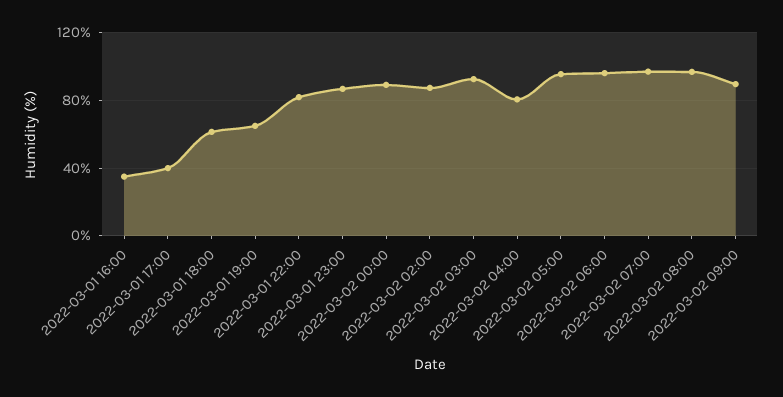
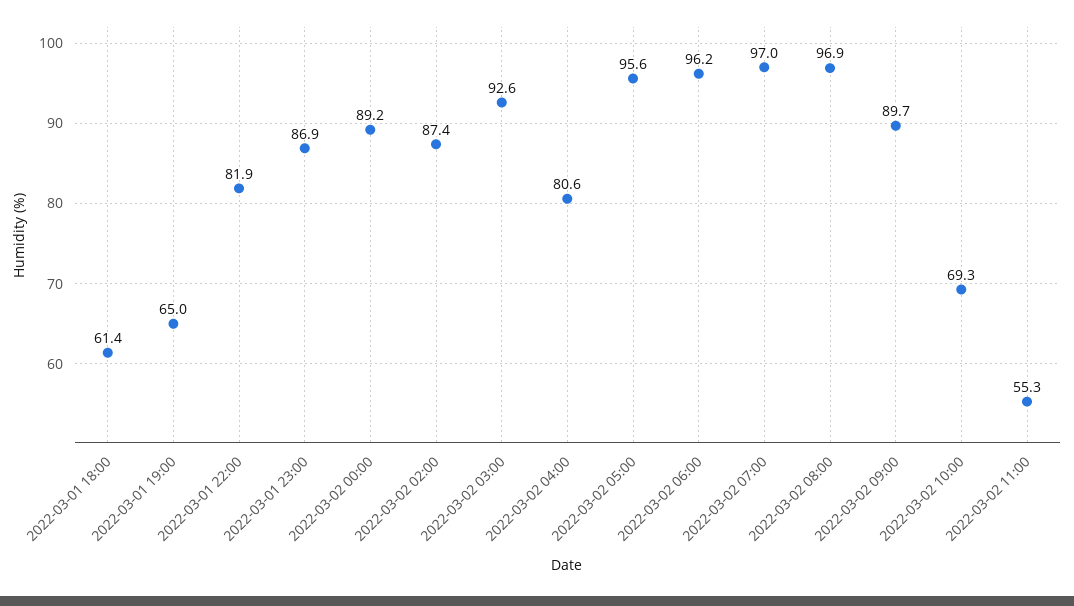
2022-03-01 16:00: 35 -> none
2022-03-01 17:00: 40 -> none
2022-03-02 10:00: none -> 69.3
2022-03-02 11:00: none -> 55.3

